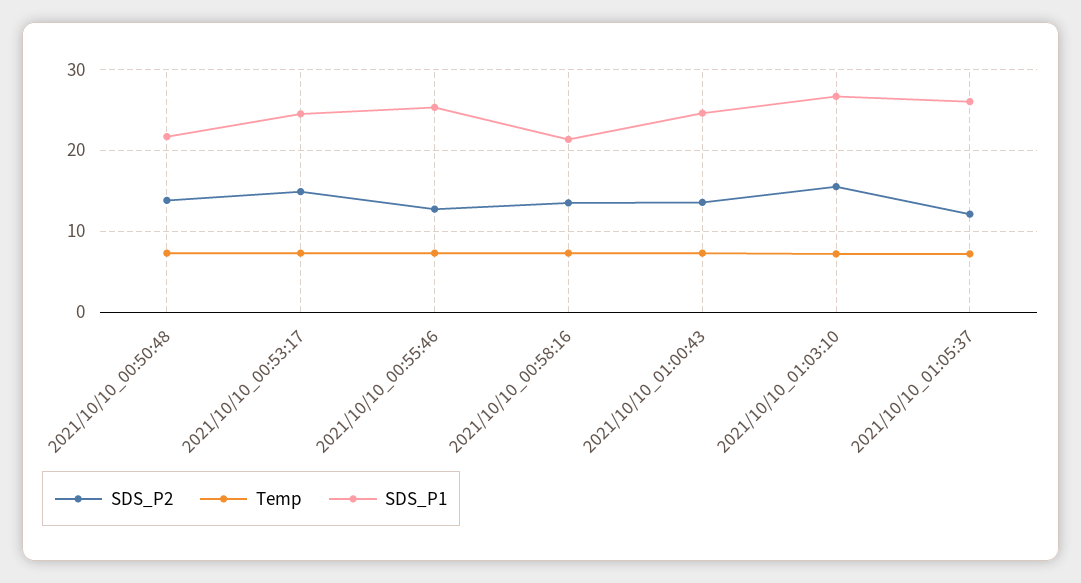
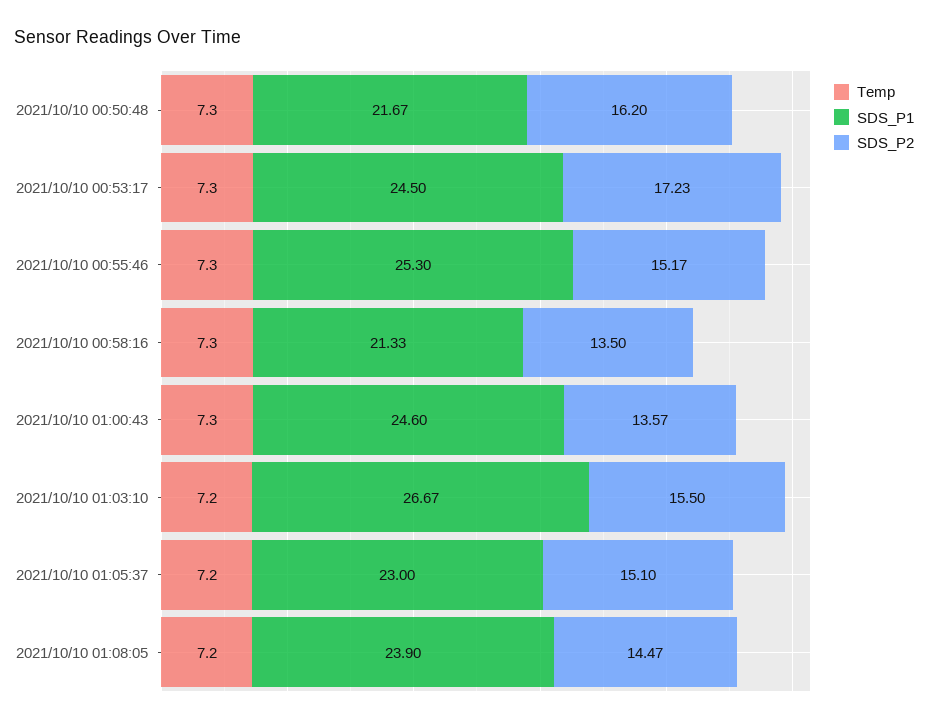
SDS_P2, 2021/10/10_00:50:48: 14 -> 16.2
SDS_P2, 2021/10/10_00:53:17: 15 -> 17.23
SDS_P2, 2021/10/10_00:55:46: 13 -> 15.17
SDS_P2, 2021/10/10_01:05:37: 12 -> 15.1
SDS_P1, 2021/10/10_01:05:37: 26 -> 23
Temp, 2021/10/10 01:08:05: none -> 7.2
SDS_P1, 2021/10/10 01:08:05: none -> 23.9
SDS_P2, 2021/10/10 01:08:05: none -> 14.47

